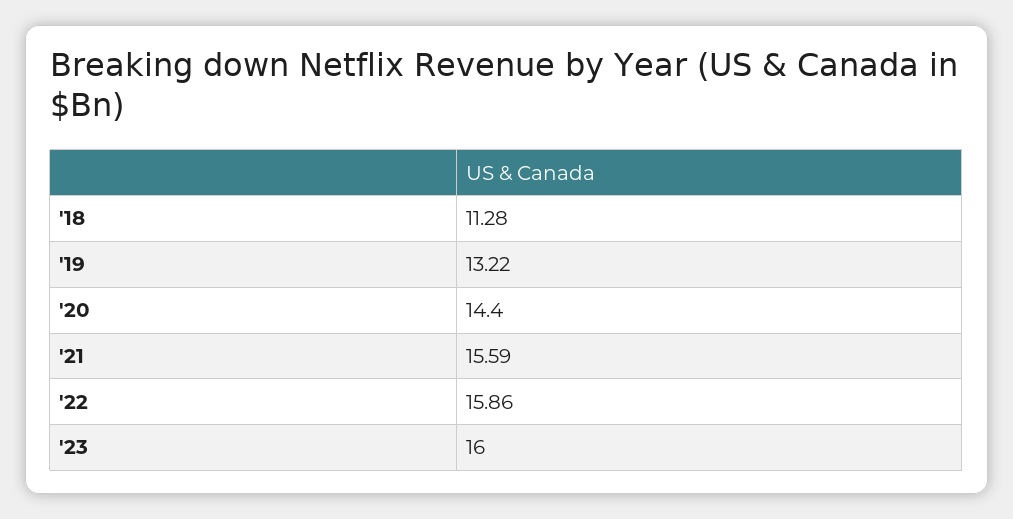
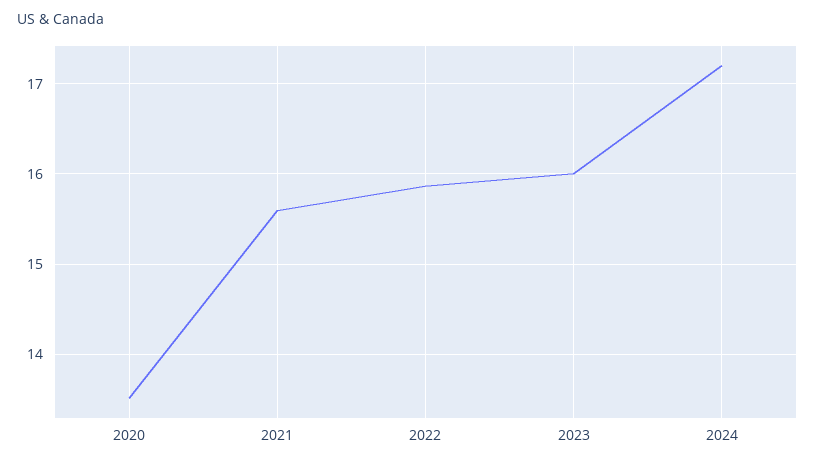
'18: 11.28 -> none
'19: 13.22 -> none
'20: 14.4 -> 13.5
2024: none -> 17.2

